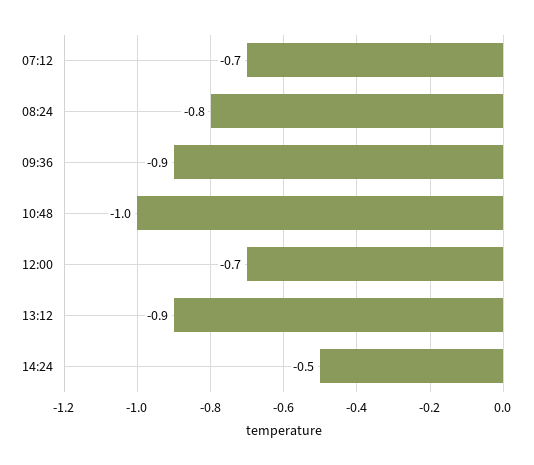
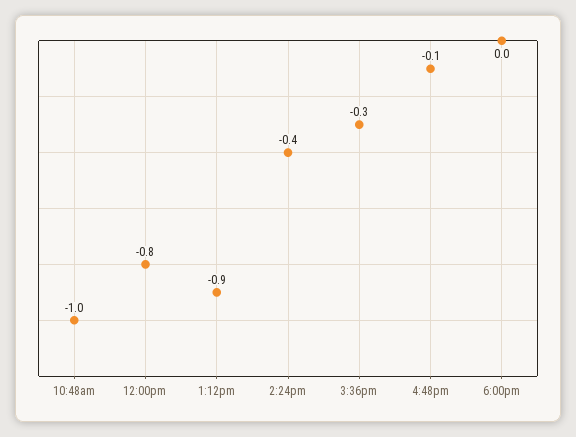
07:12: -0.7 -> none
08:24: -0.8 -> none
09:36: -0.9 -> none
12:00: -0.7 -> -0.8
14:24: -0.5 -> -0.4
3:36pm: none -> -0.3
4:48pm: none -> -0.1
6:00pm: none -> 0

